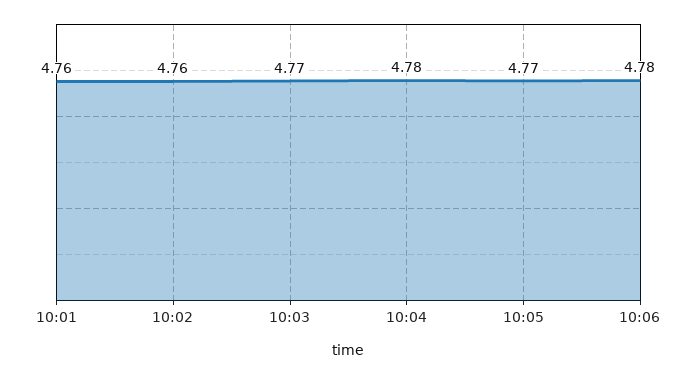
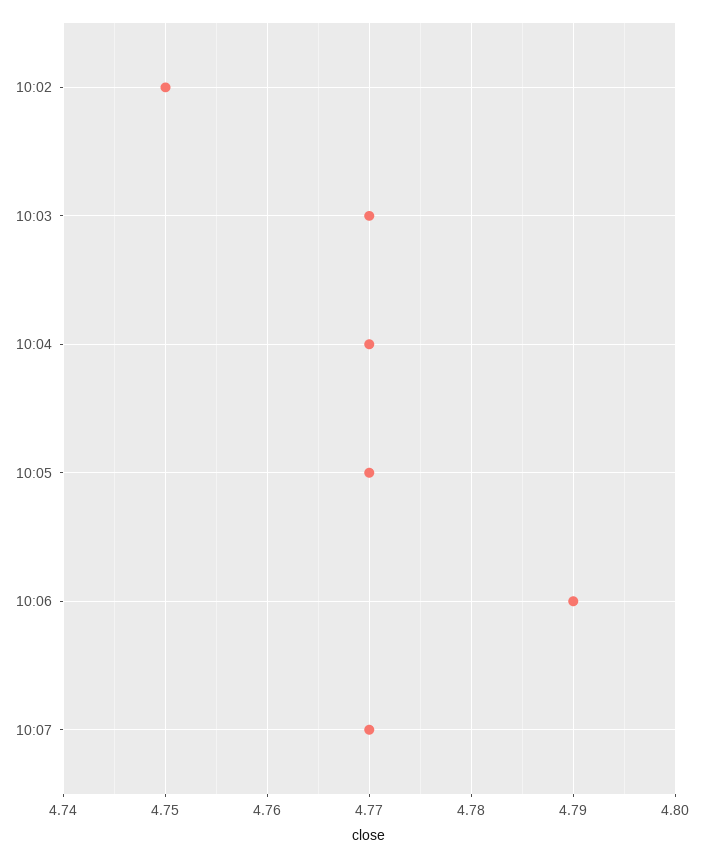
10:01: 4.76 -> none
10:02: 4.76 -> 4.75
10:04: 4.78 -> 4.77
10:06: 4.78 -> 4.79
10:07: none -> 4.77

